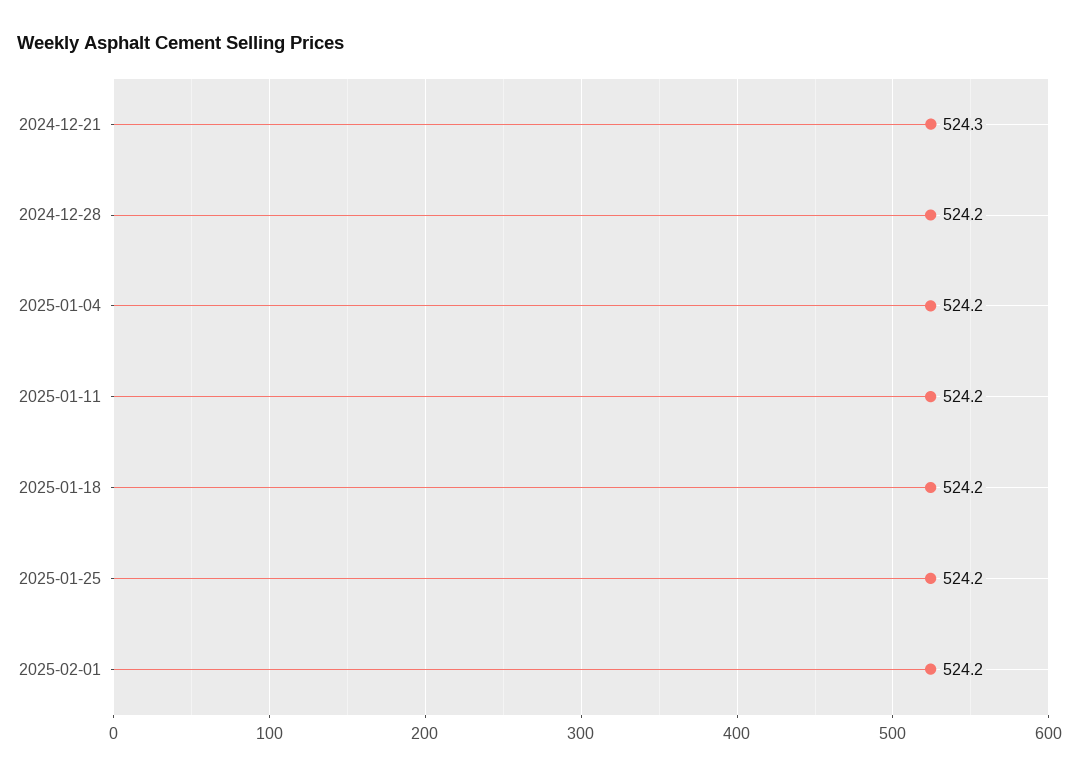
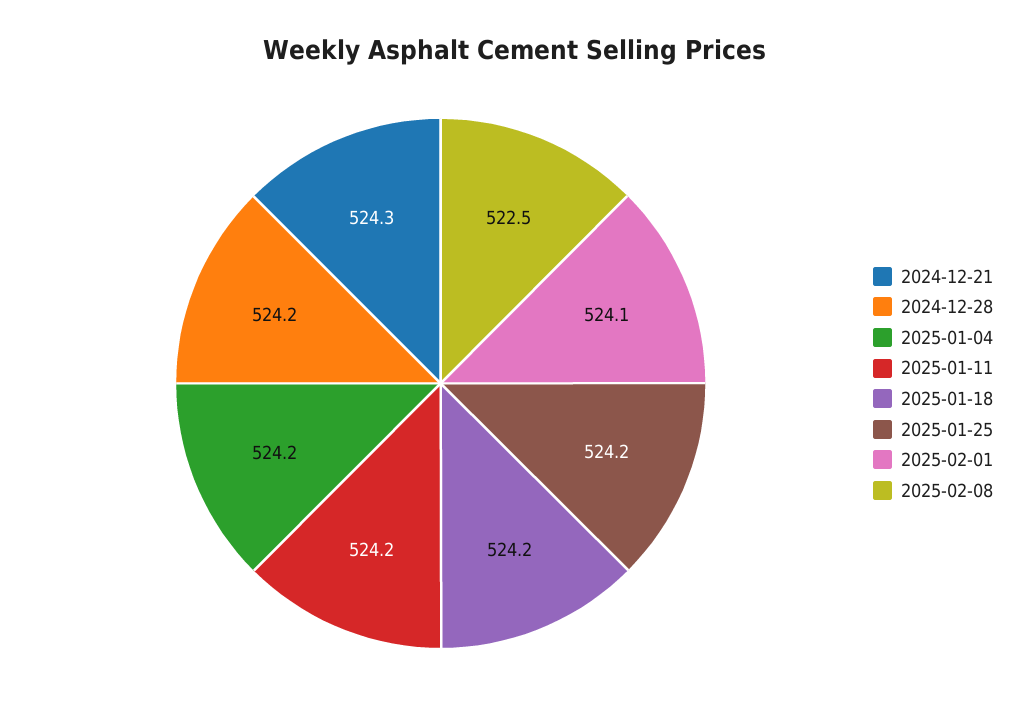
2025-02-01: 524.2 -> 524.1
2025-02-08: none -> 522.5

